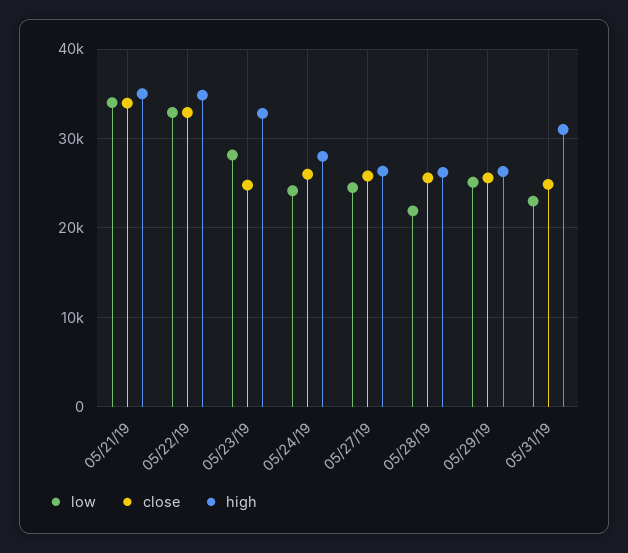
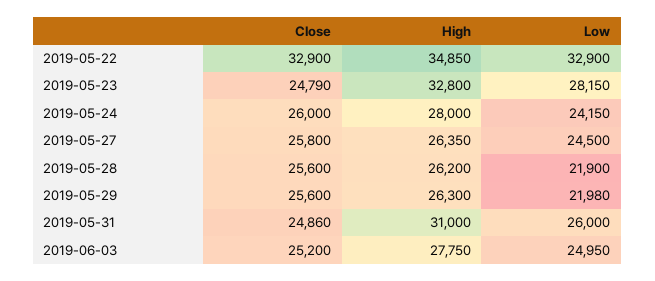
low, 05/21/19: 34000 -> none
close, 05/21/19: 34000 -> none
high, 05/21/19: 35000 -> none
low, 05/29/19: 25000 -> 21980
low, 05/31/19: 23000 -> 26000
close, 2019-06-03: none -> 25200
high, 2019-06-03: none -> 27750
low, 2019-06-03: none -> 24950

